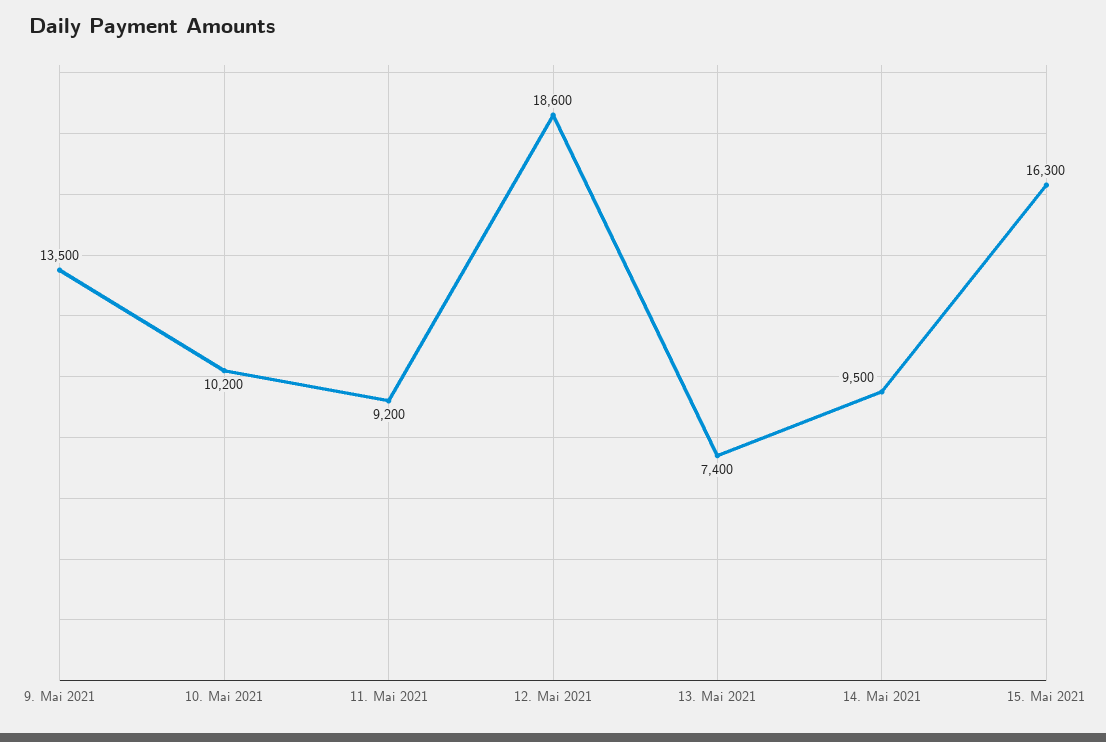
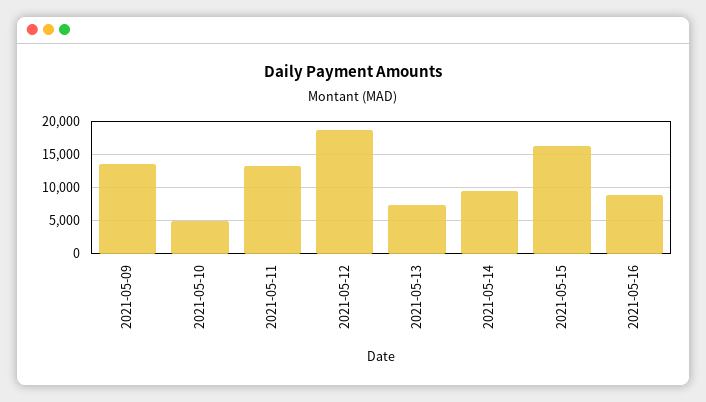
10. Mai 2021: 10200 -> 5000
11. Mai 2021: 9200 -> 13000
2021-05-16: none -> 9000

